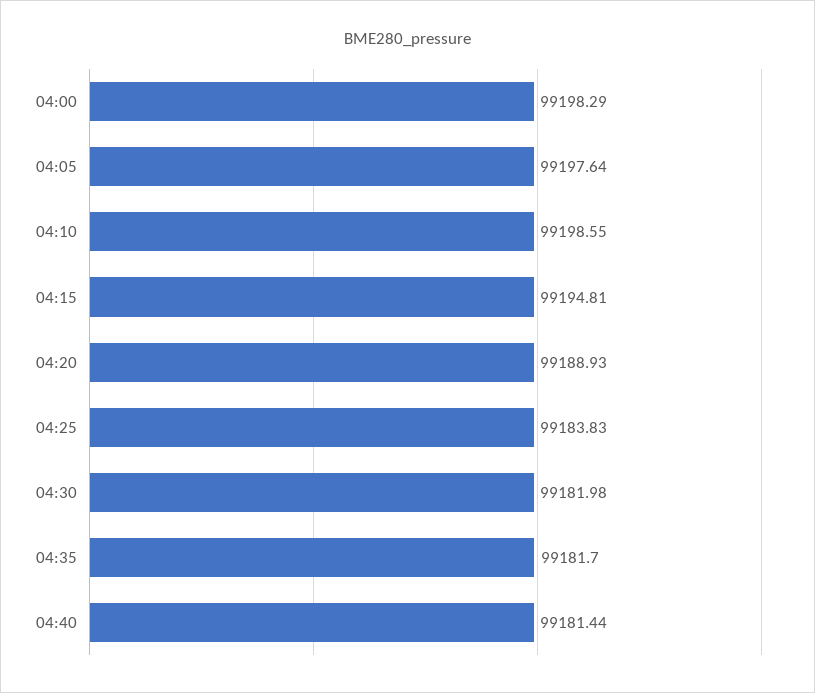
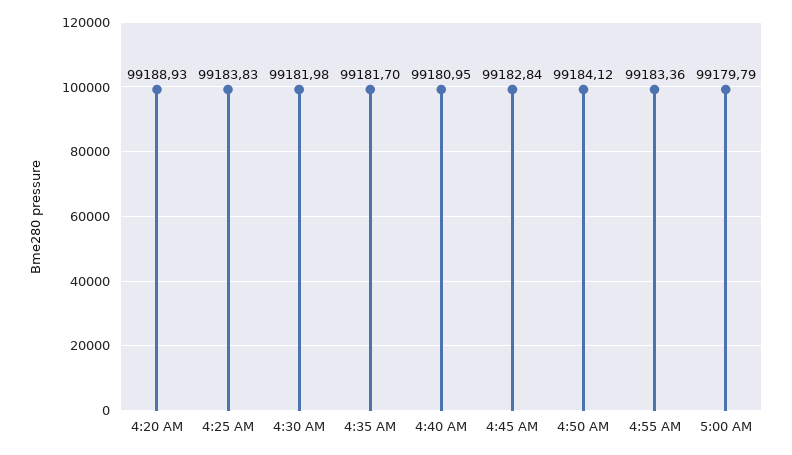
04:00: 99198.29 -> none
04:05: 99197.64 -> none
04:10: 99198.55 -> none
04:15: 99194.81 -> none
04:40: 99181.44 -> 99180.95
4:45 AM: none -> 99182.84
4:50 AM: none -> 99184.12
4:55 AM: none -> 99183.36
5:00 AM: none -> 99179.79

